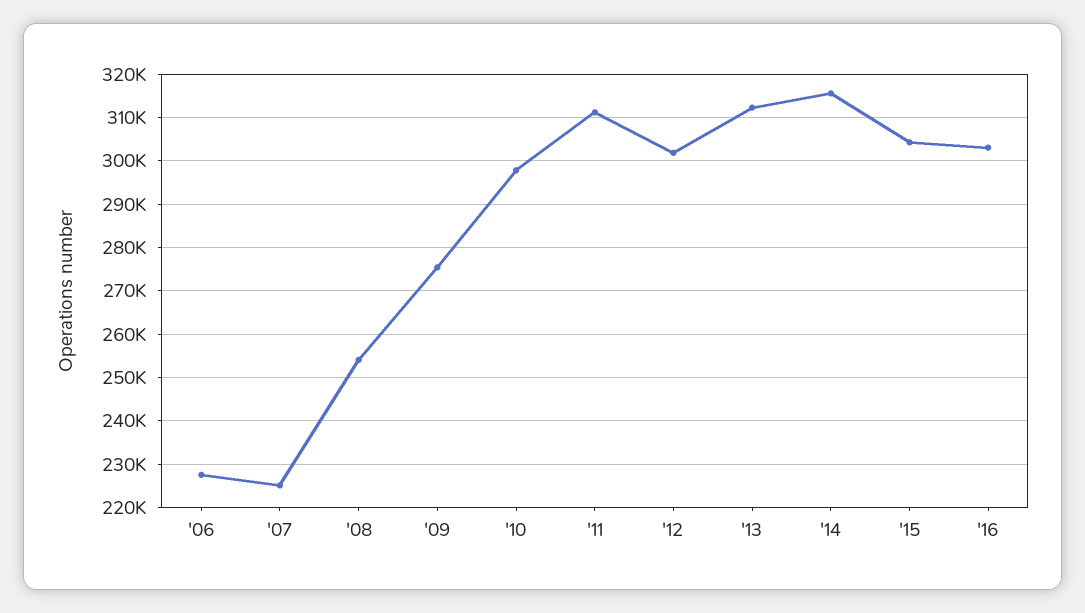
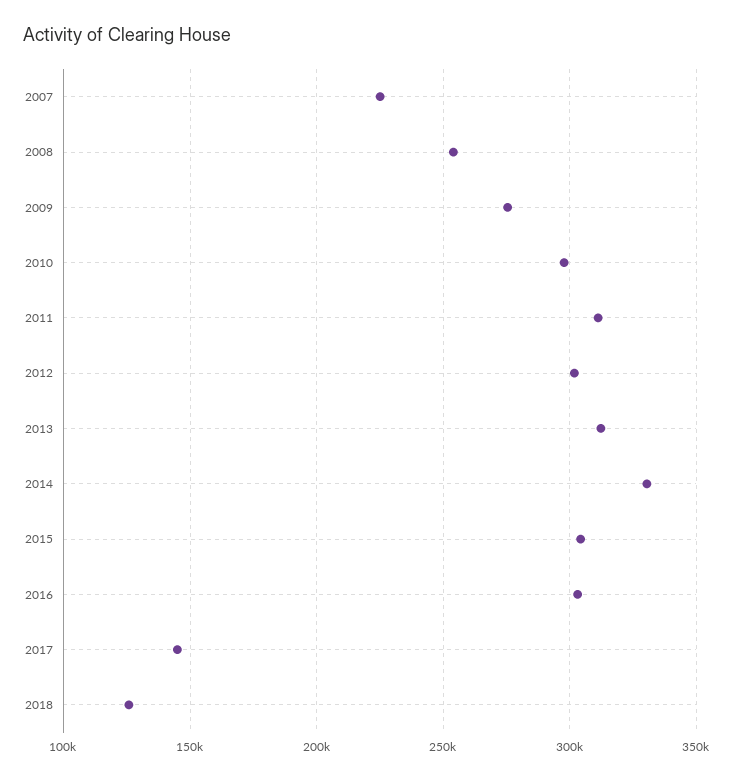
'06: 228000 -> none
'14: 316000 -> 330000
2017: none -> 145000
2018: none -> 125000

